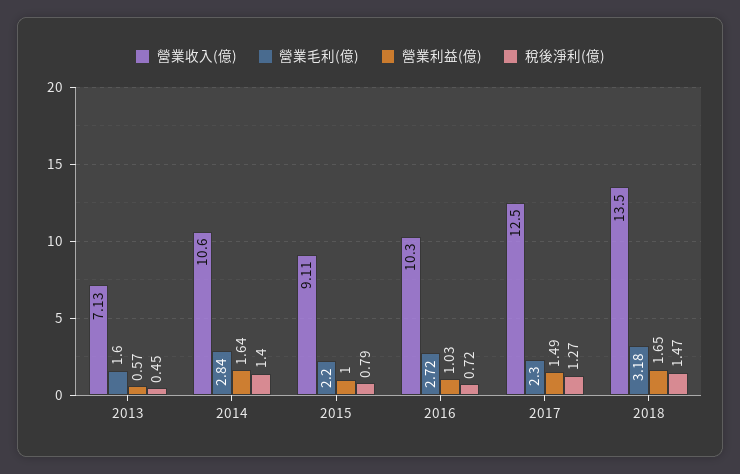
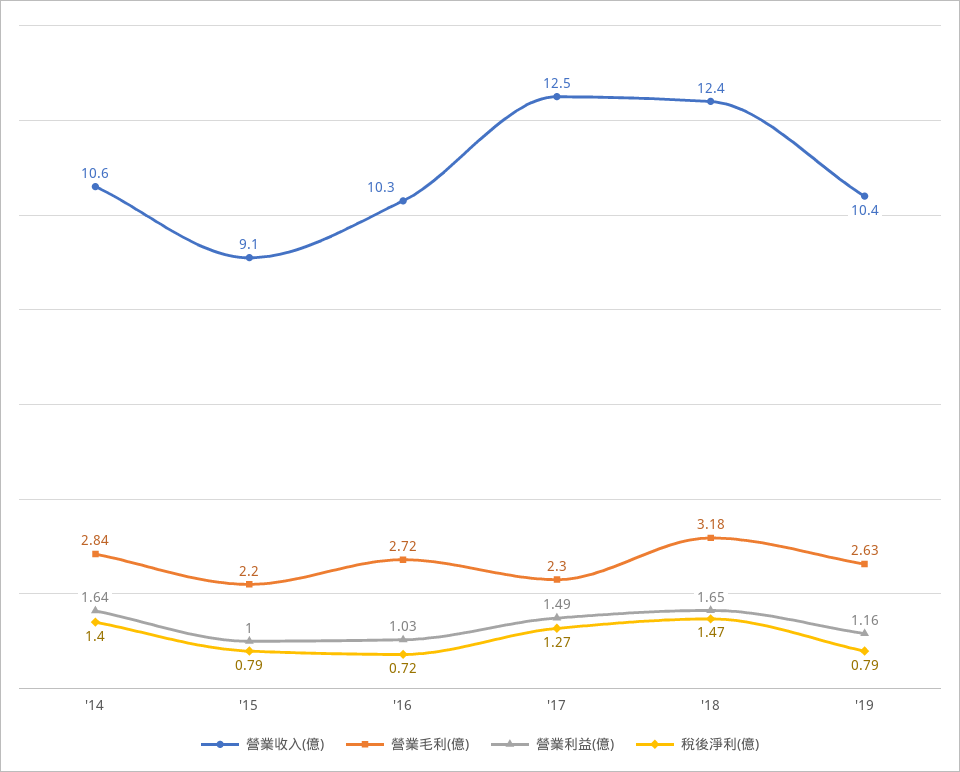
營業收入(億), 2013: 7.13 -> none
營業毛利(億), 2013: 1.6 -> none
營業利益(億), 2013: 0.57 -> none
稅後淨利(億), 2013: 0.45 -> none
營業收入(億), 2018: 13.5 -> 12.4
營業收入(億), '19: none -> 10.4
營業毛利(億), '19: none -> 2.63
營業利益(億), '19: none -> 1.16
稅後淨利(億), '19: none -> 0.79

